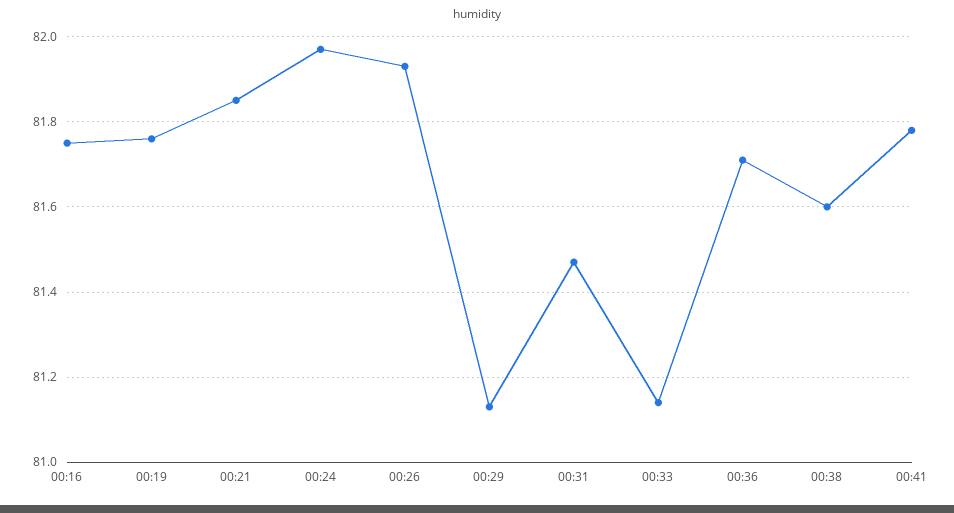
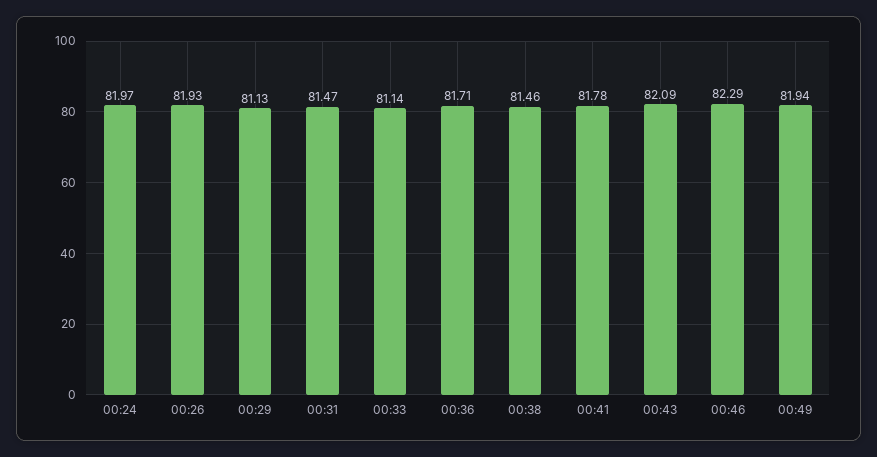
00:16: 81.75 -> none
00:19: 81.75 -> none
00:21: 81.85 -> none
00:38: 81.6 -> 81.46
00:43: none -> 82.09
00:46: none -> 82.29
00:49: none -> 81.94

